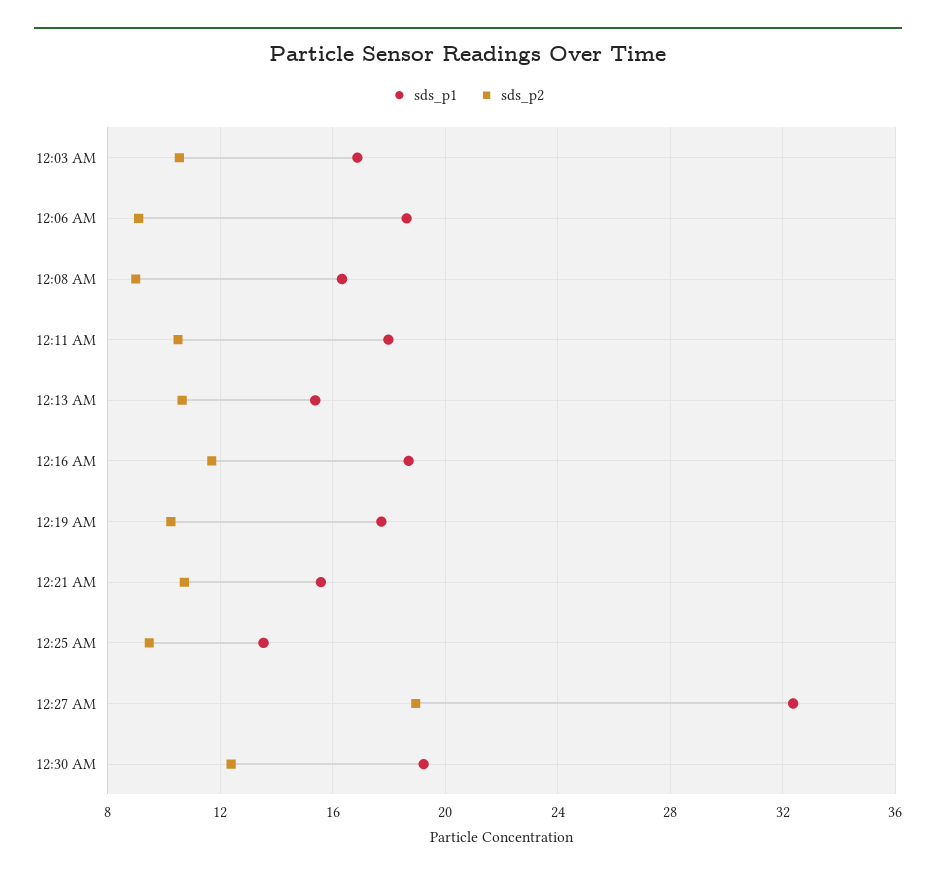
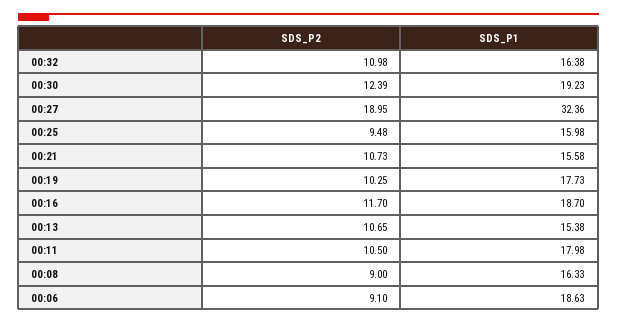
sds_p1, 12:03 AM: 17 -> none
sds_p2, 12:03 AM: 10.5 -> none
sds_p1, 12:25 AM: 13.5 -> 15.98
sds_p2, 00:32: none -> 10.98
sds_p1, 00:32: none -> 16.38

